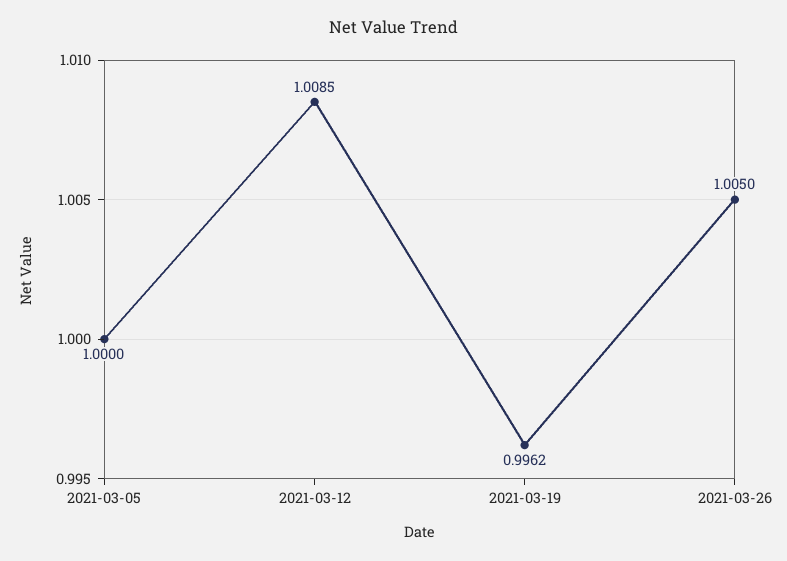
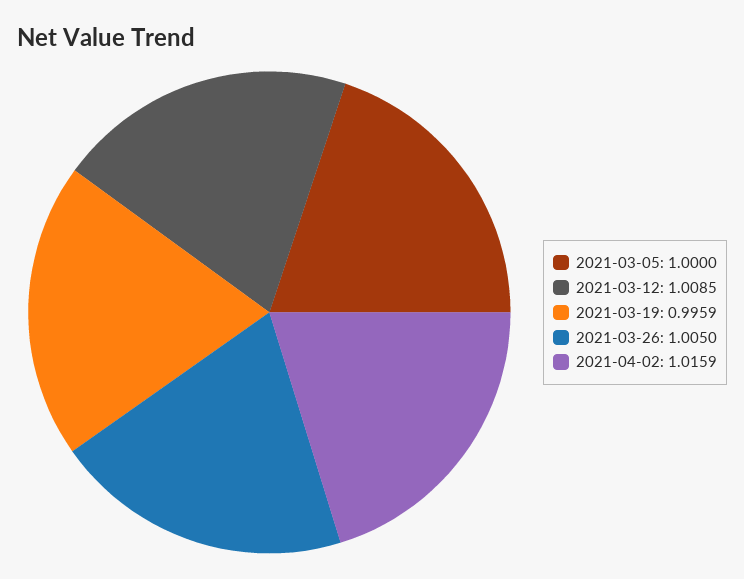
2021-03-19: 0.9962 -> 0.9959
2021-04-02: none -> 1.0159

